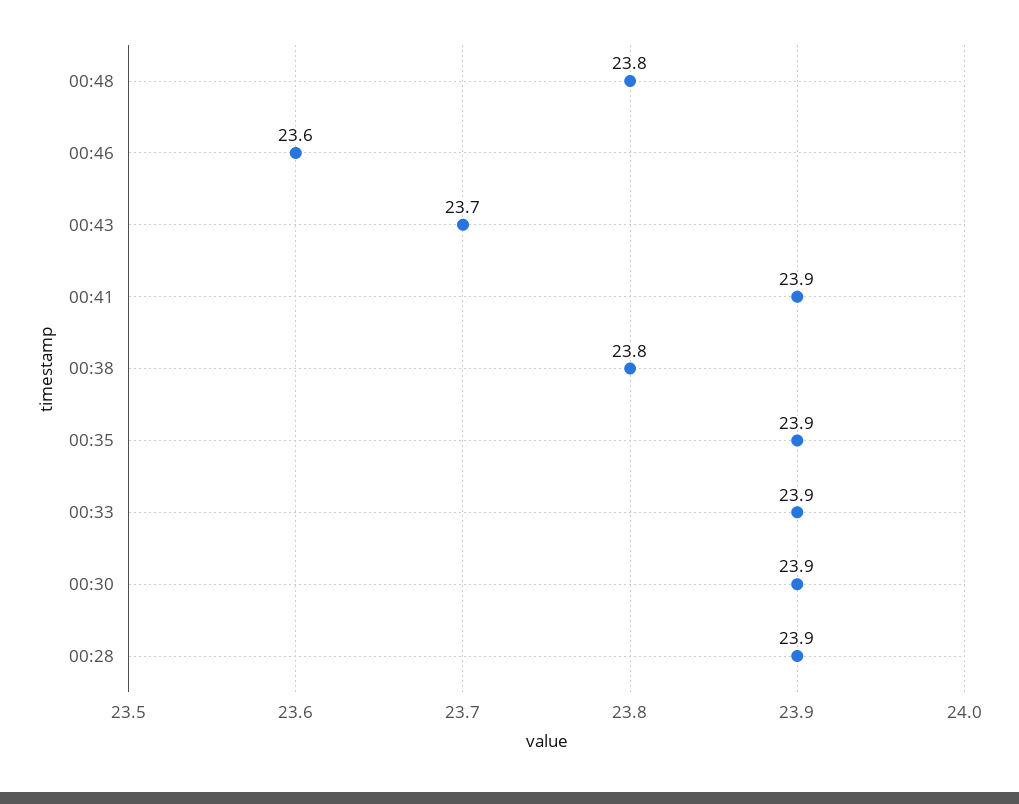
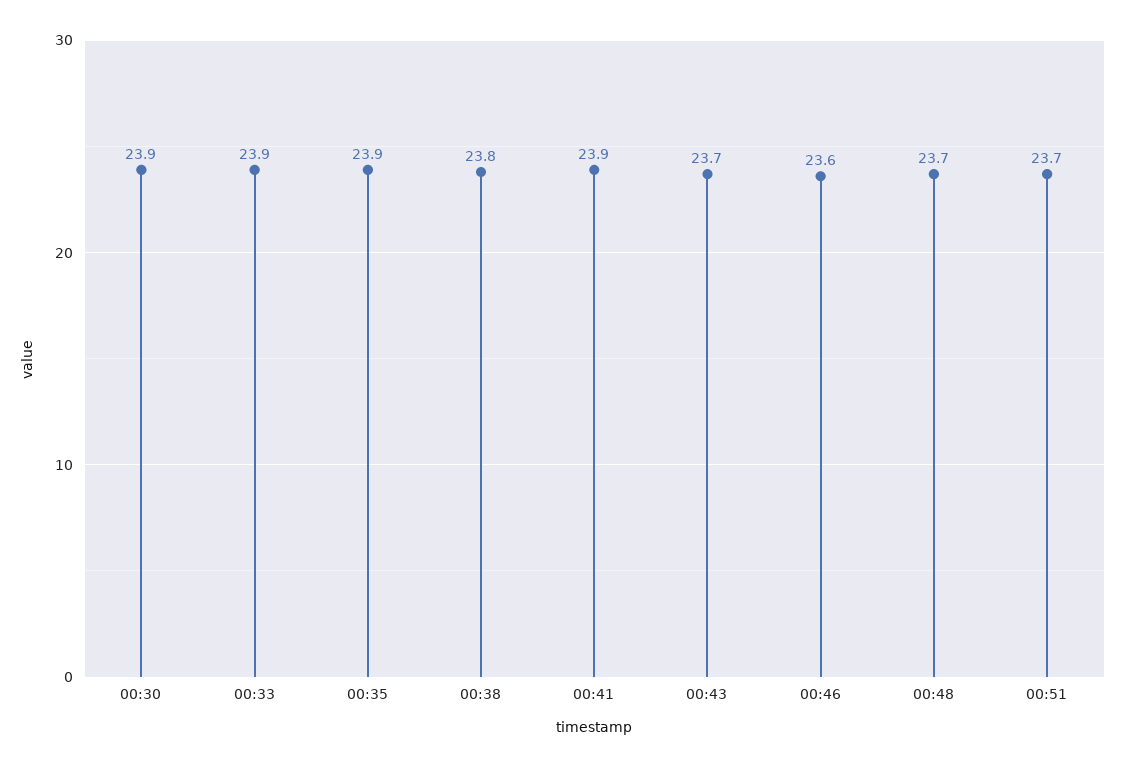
00:48: 23.8 -> 23.7
00:28: 23.9 -> none
00:51: none -> 23.7

